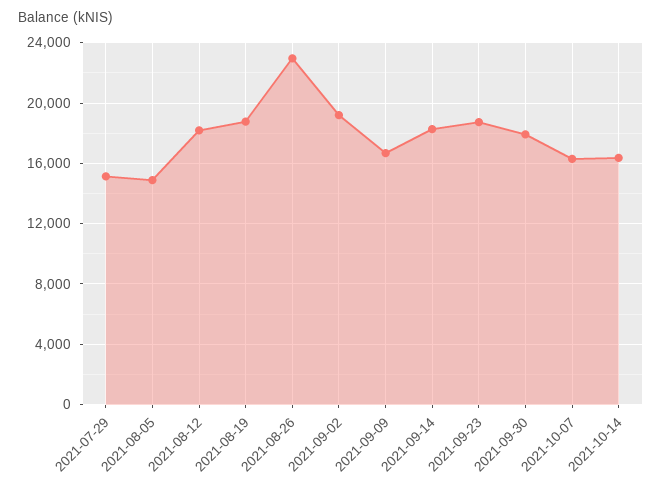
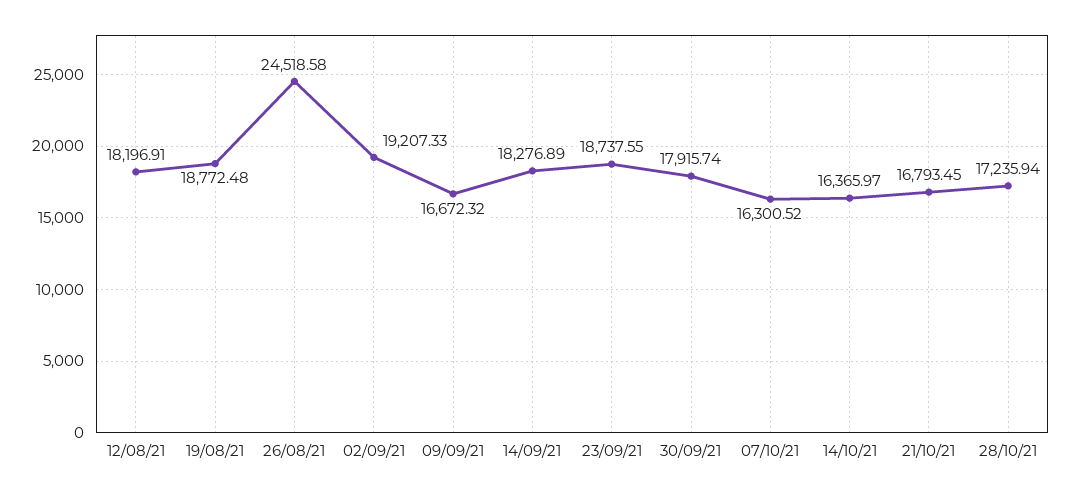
2021-07-29: 15000 -> none
2021-08-05: 15000 -> none
2021-08-26: 23000 -> 24518.58
21/10/21: none -> 16793.45
28/10/21: none -> 17235.94

